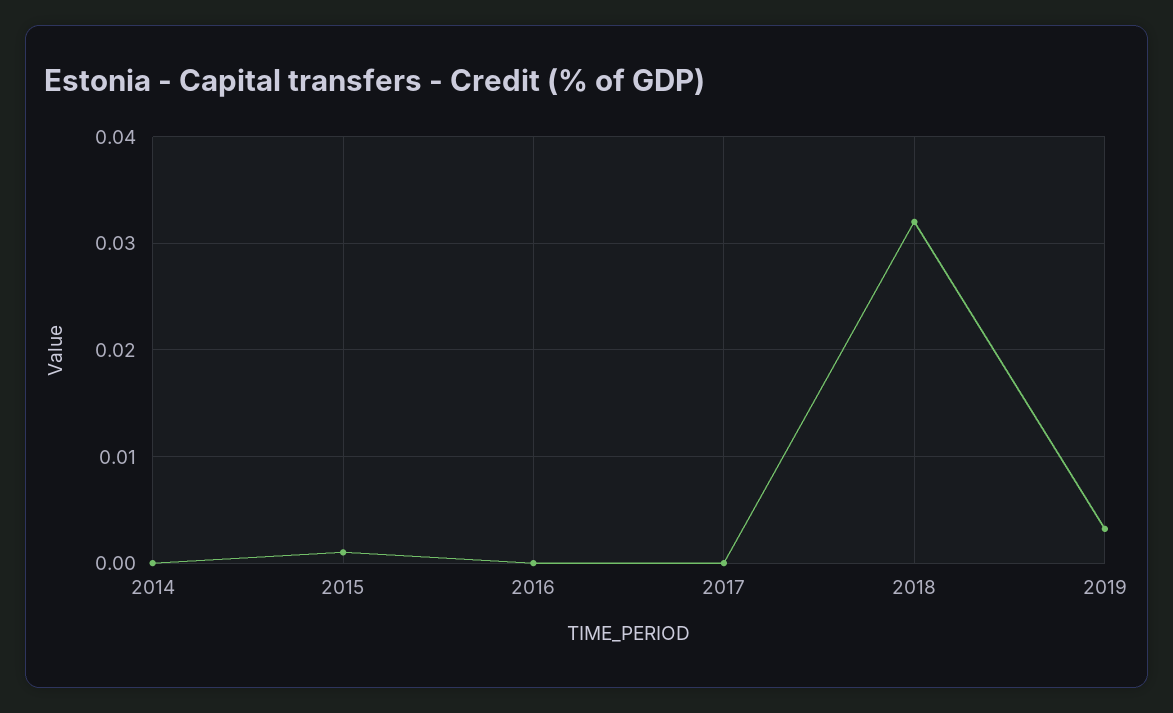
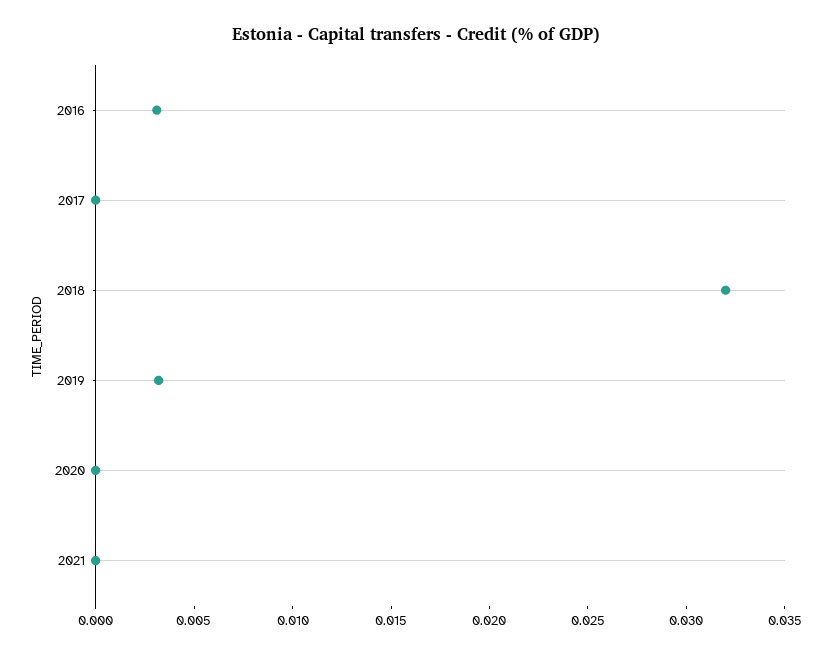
2014: 0 -> none
2015: 0.001 -> none
2016: 0 -> 0.003
2020: none -> 0
2021: none -> 0

